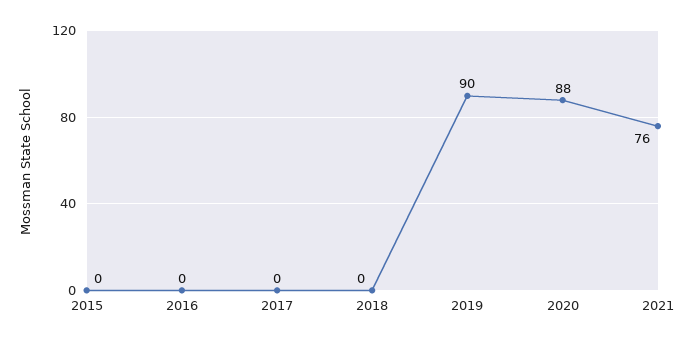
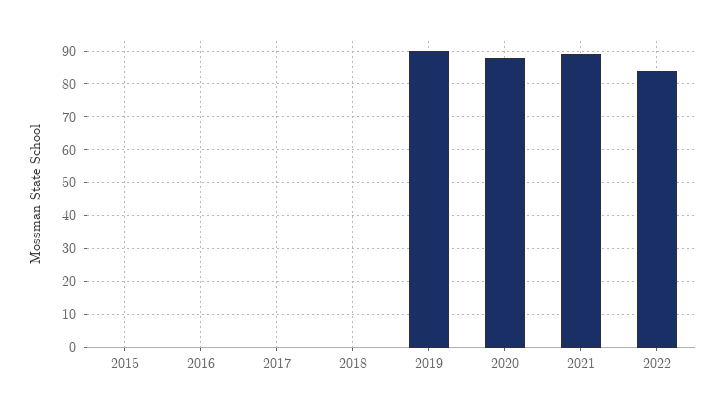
2021: 76 -> 90
2022: none -> 85

